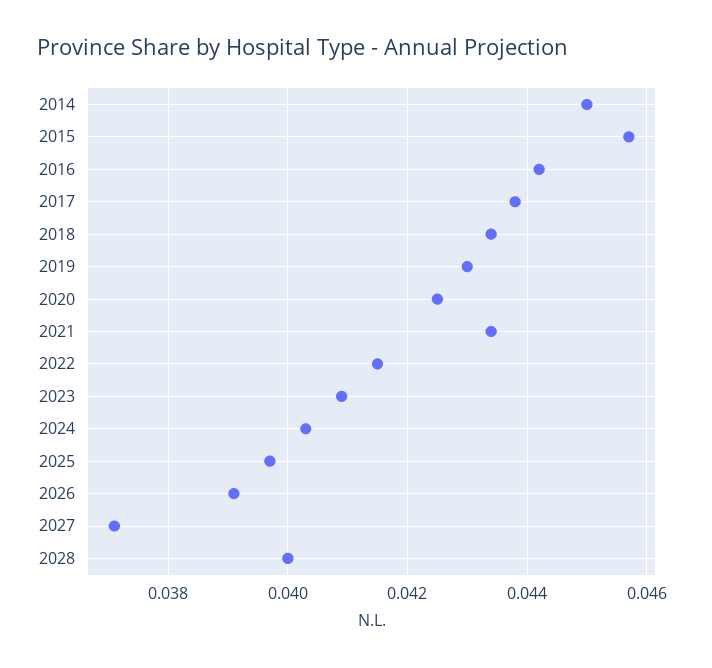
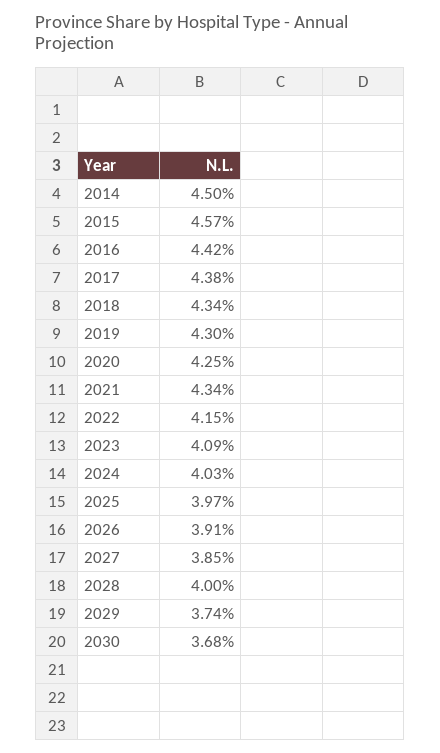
2027: 0.037 -> 0.0385
2029: none -> 0.0374
2030: none -> 0.0368

